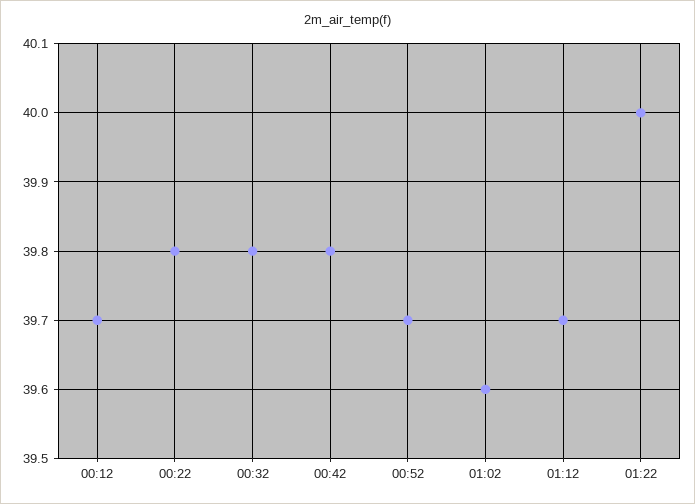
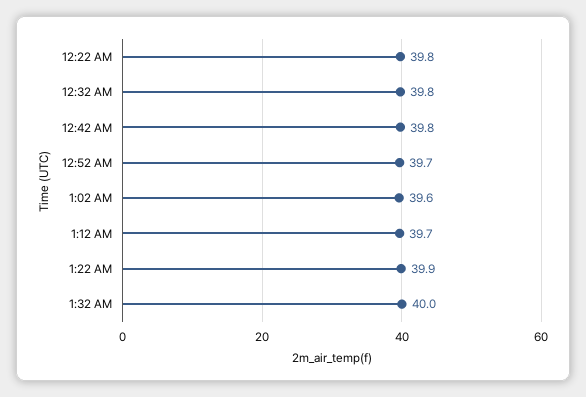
00:12: 39.7 -> none
01:22: 40 -> 39.9
1:32 AM: none -> 40

